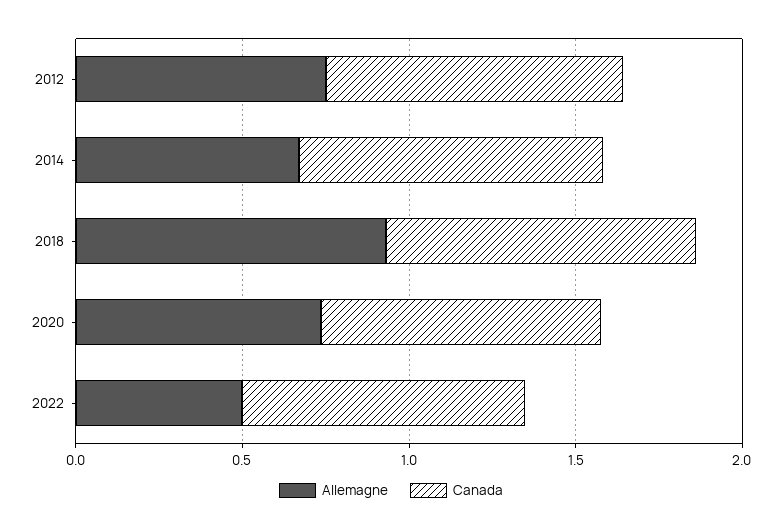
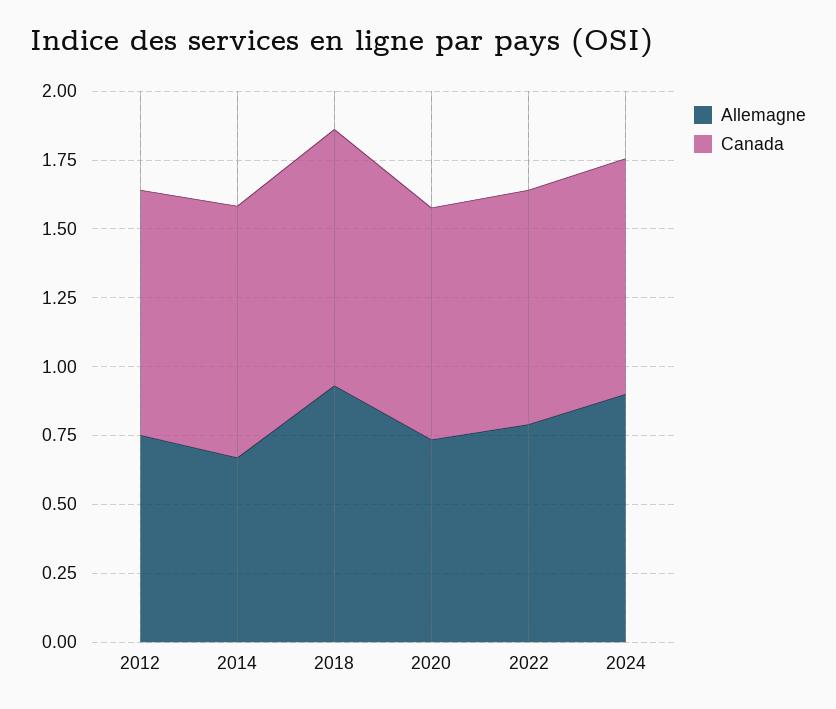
Allemagne, 2022: 0.5 -> 0.8
Allemagne, 2024: none -> 0.9
Canada, 2024: none -> 0.85

